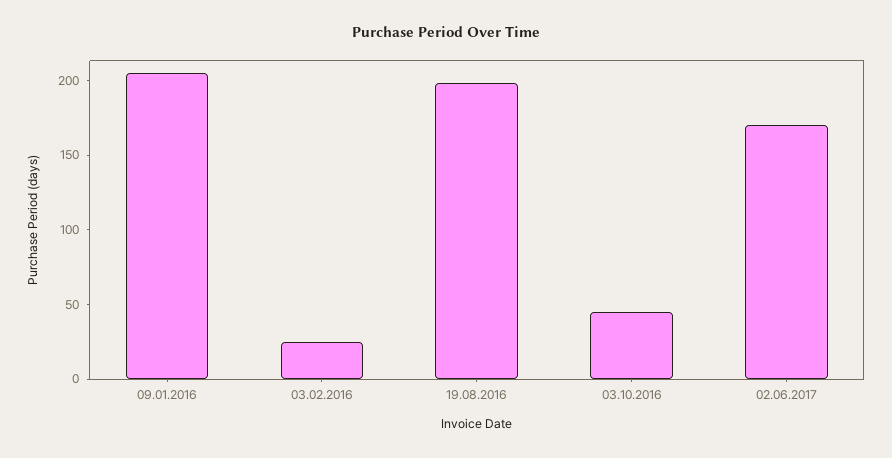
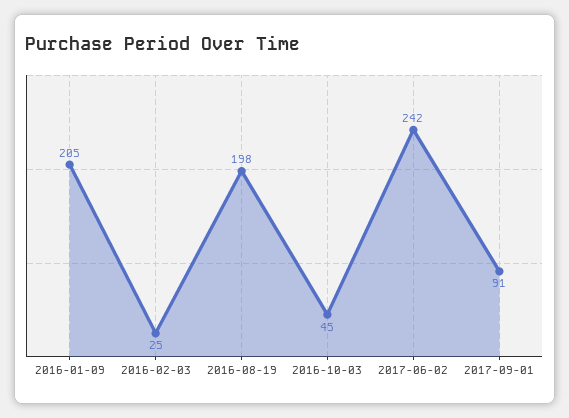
02.06.2017: 170 -> 242
2017-09-01: none -> 91

